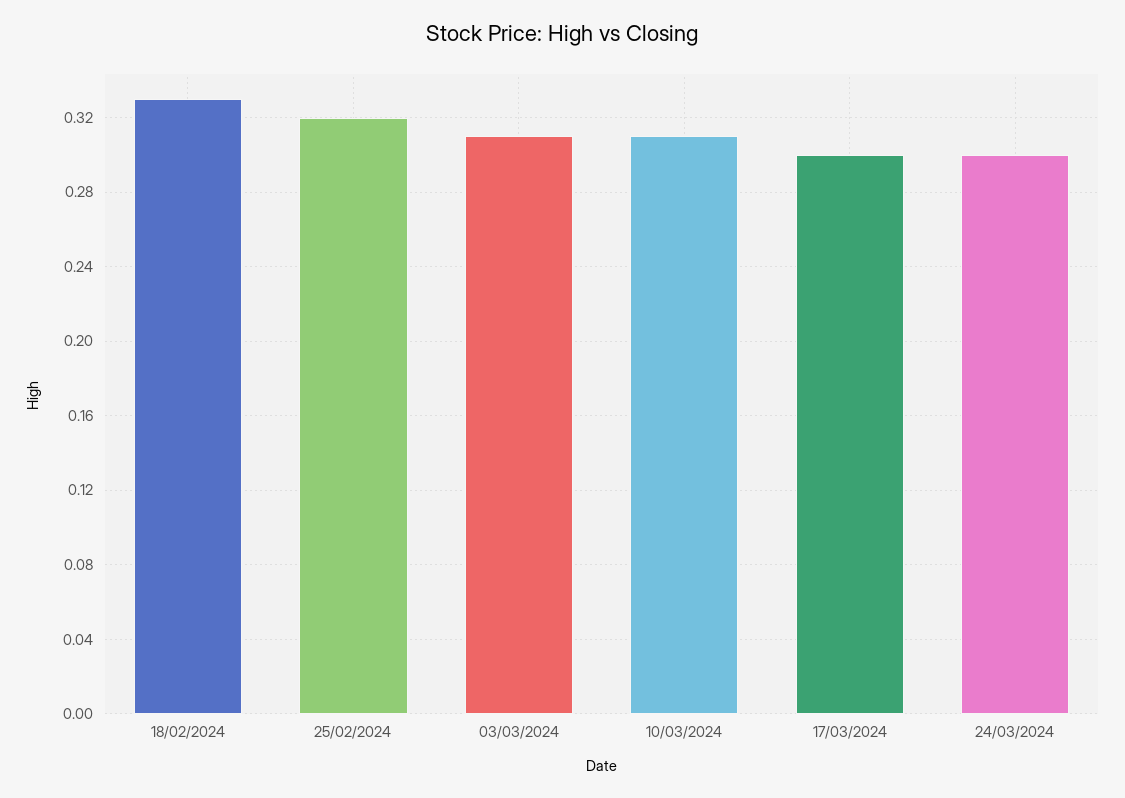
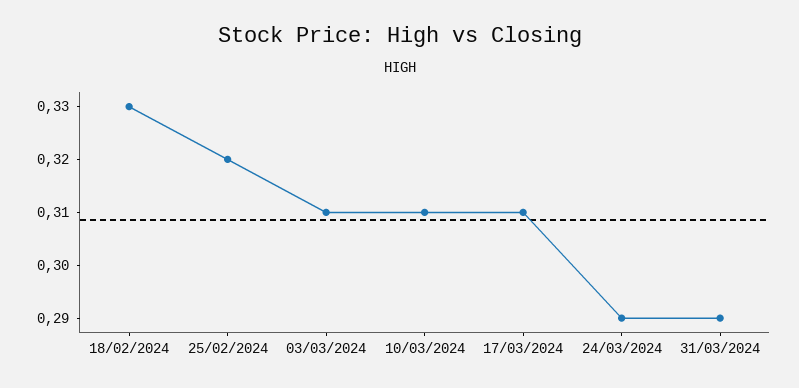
17/03/2024: 0.3 -> 0.31
24/03/2024: 0.3 -> 0.29
31/03/2024: none -> 0.29

